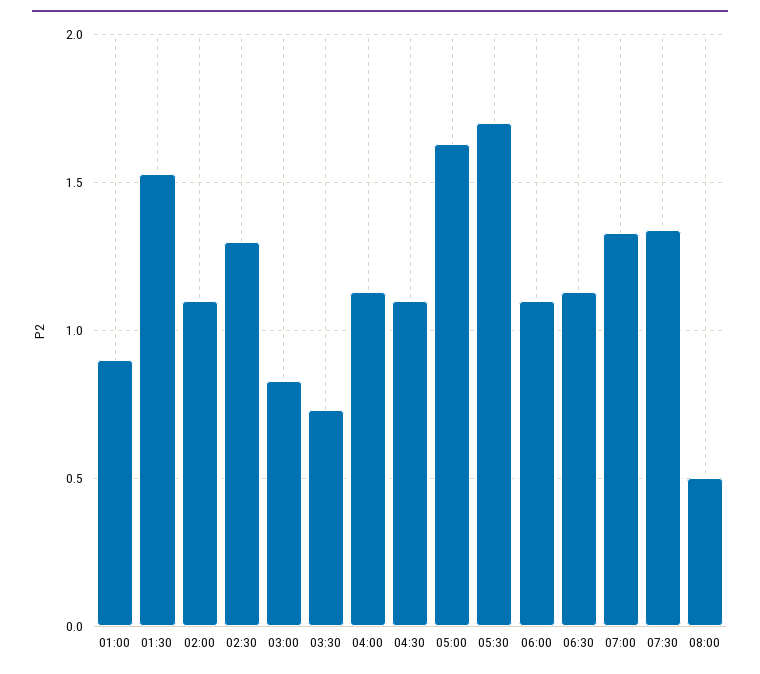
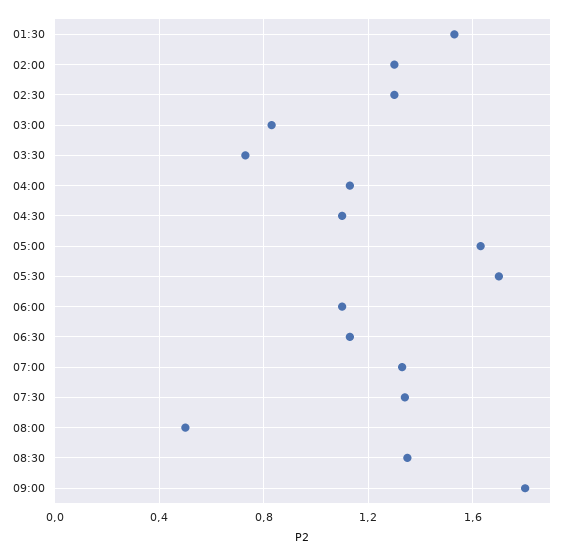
01:00: 0.9 -> none
02:00: 1.1 -> 1.3
08:30: none -> 1.35
09:00: none -> 1.8

